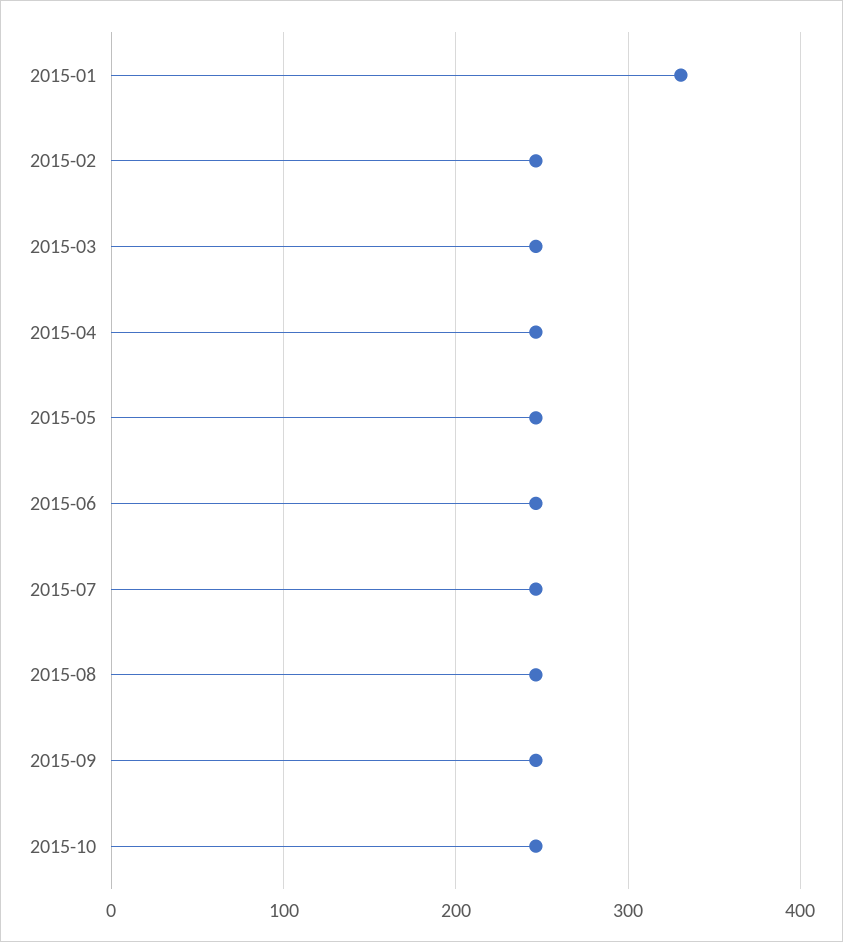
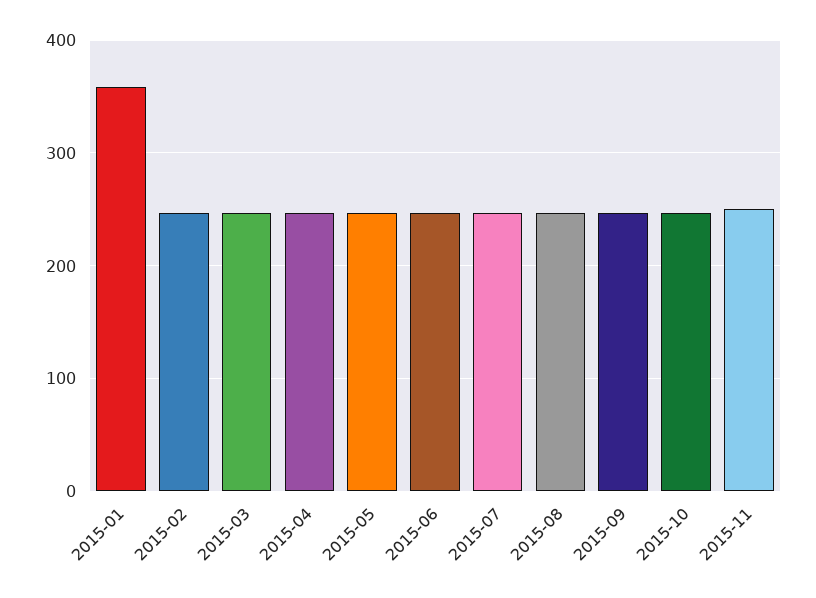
2015-01: 330 -> 360
2015-11: none -> 250

